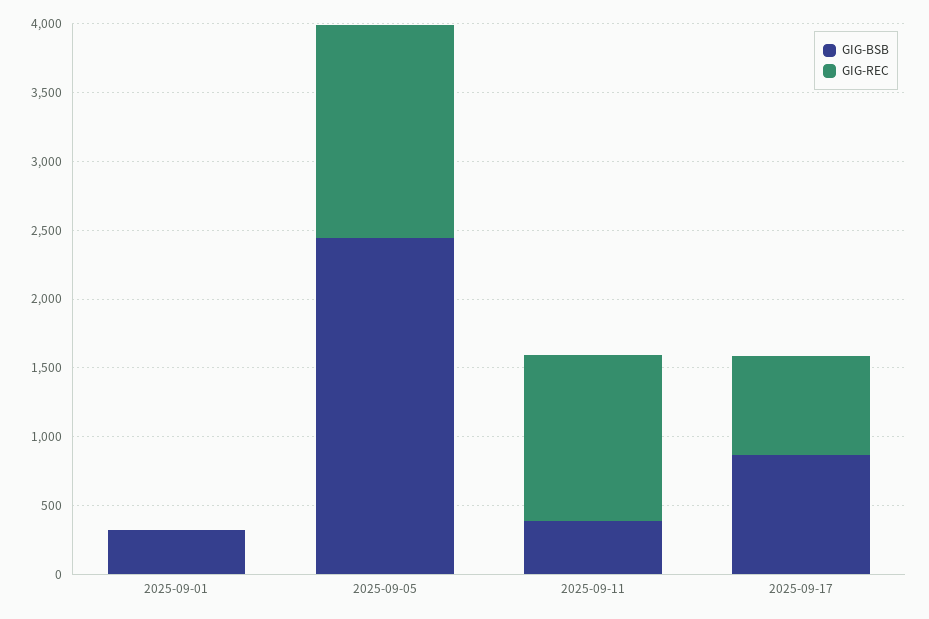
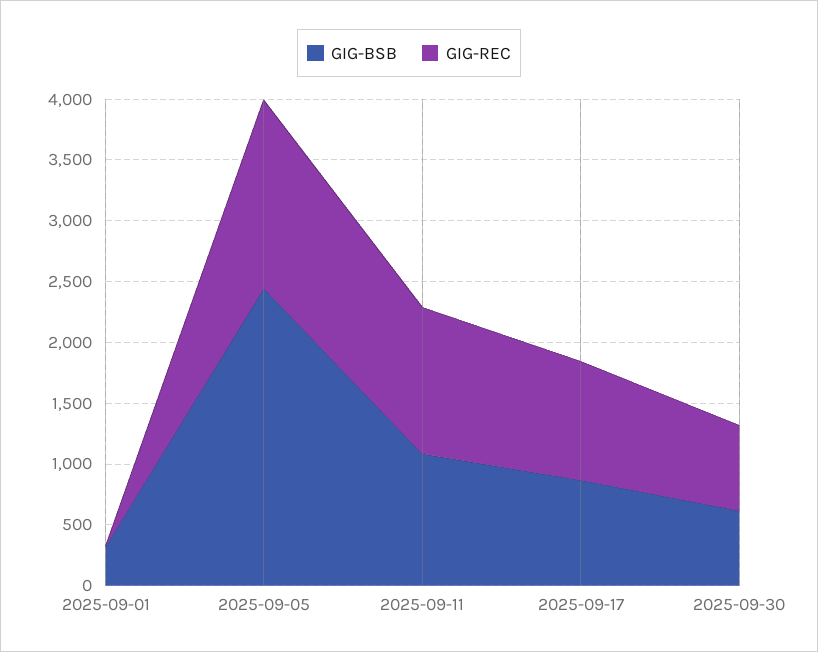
GIG-BSB, 2025-09-11: 400 -> 1100
GIG-REC, 2025-09-17: 700 -> 1000
GIG-BSB, 2025-09-30: none -> 600
GIG-REC, 2025-09-30: none -> 700

